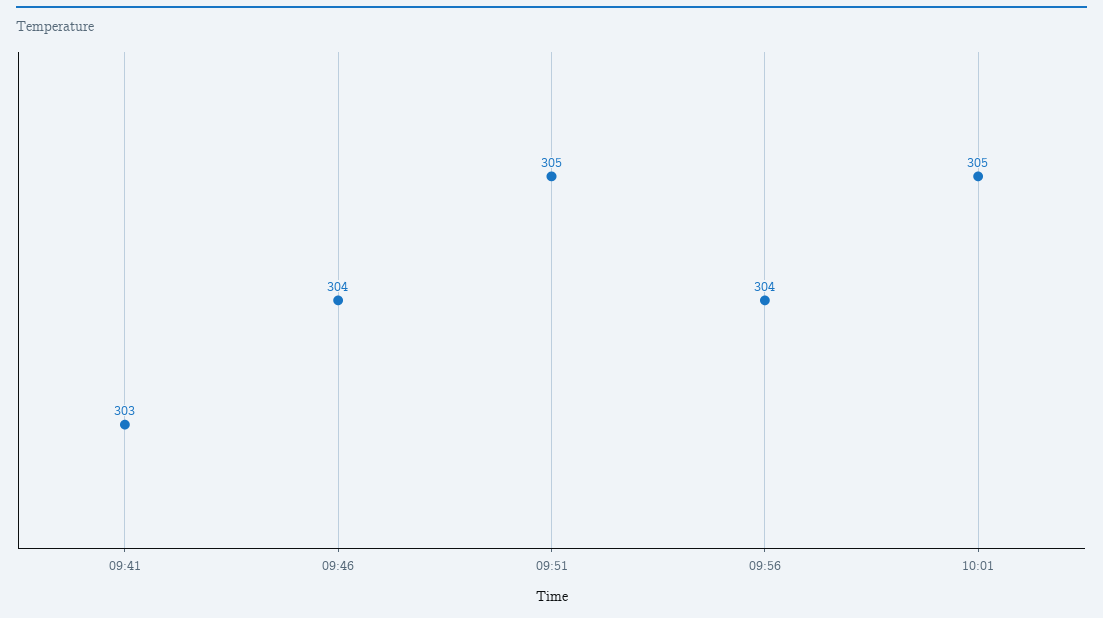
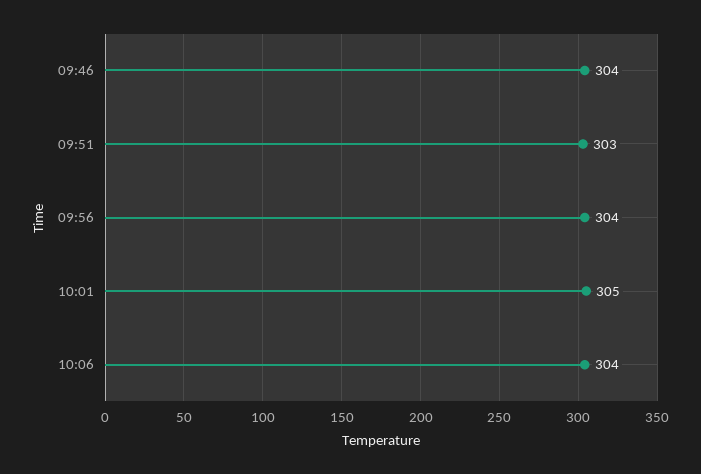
09:41: 303 -> none
09:51: 305 -> 303
10:06: none -> 304

